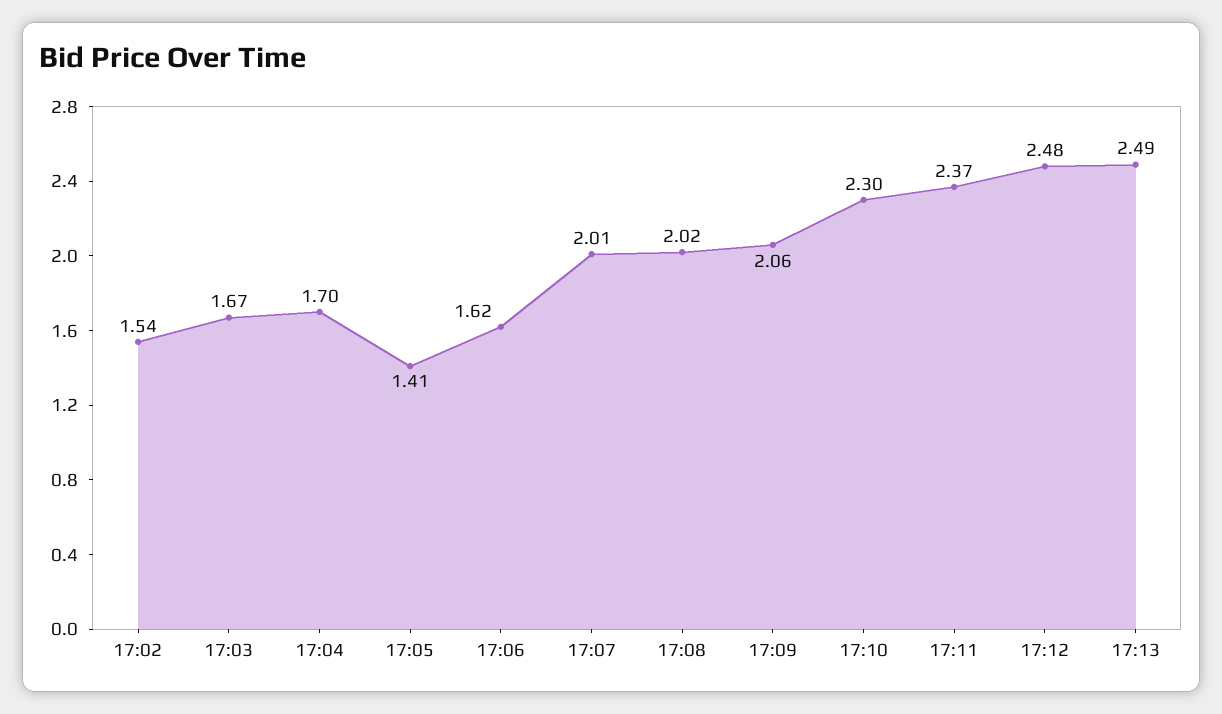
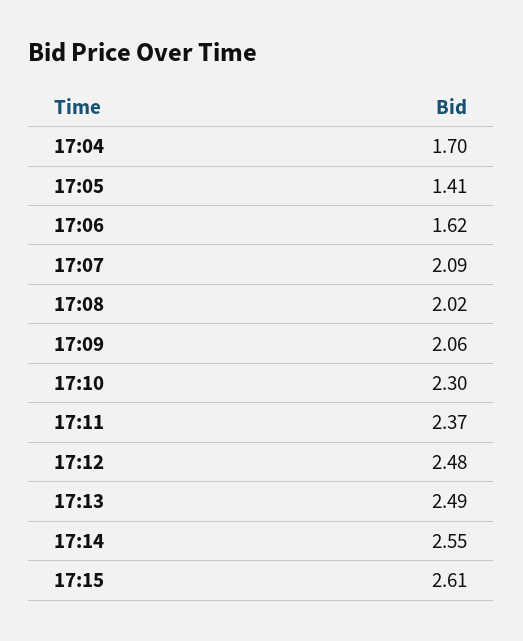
17:02: 1.54 -> none
17:03: 1.67 -> none
17:07: 2.01 -> 2.09
17:14: none -> 2.55
17:15: none -> 2.61

